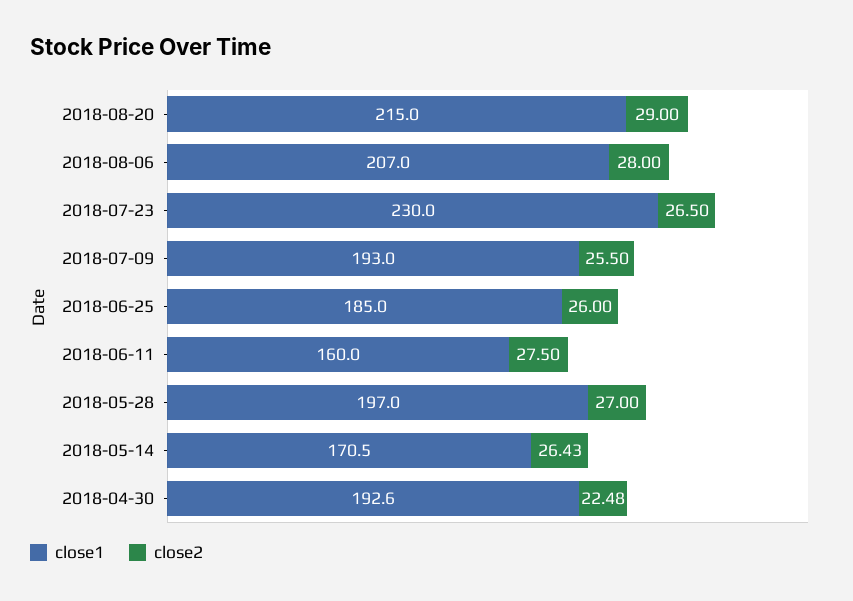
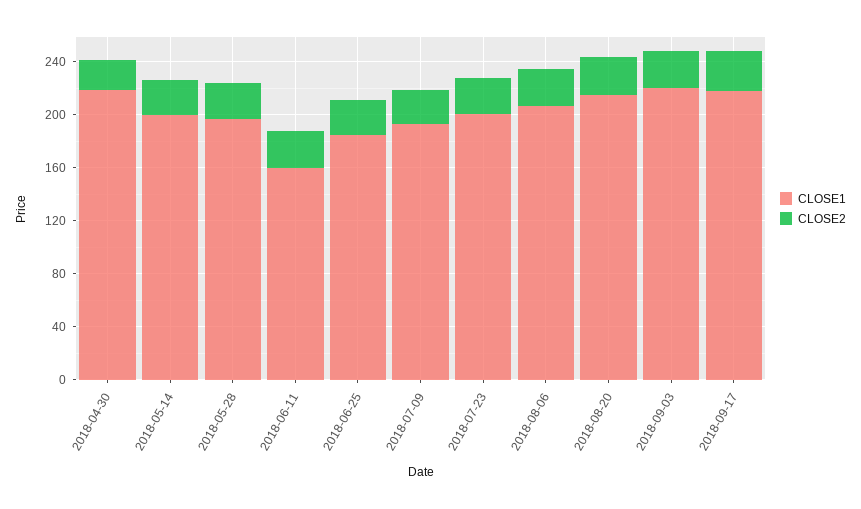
close1, 2018-07-23: 230 -> 200
close1, 2018-05-14: 170.5 -> 200
close1, 2018-04-30: 192.6 -> 220
close1, 2018-09-03: none -> 220
close2, 2018-09-03: none -> 30
close1, 2018-09-17: none -> 220
close2, 2018-09-17: none -> 30

